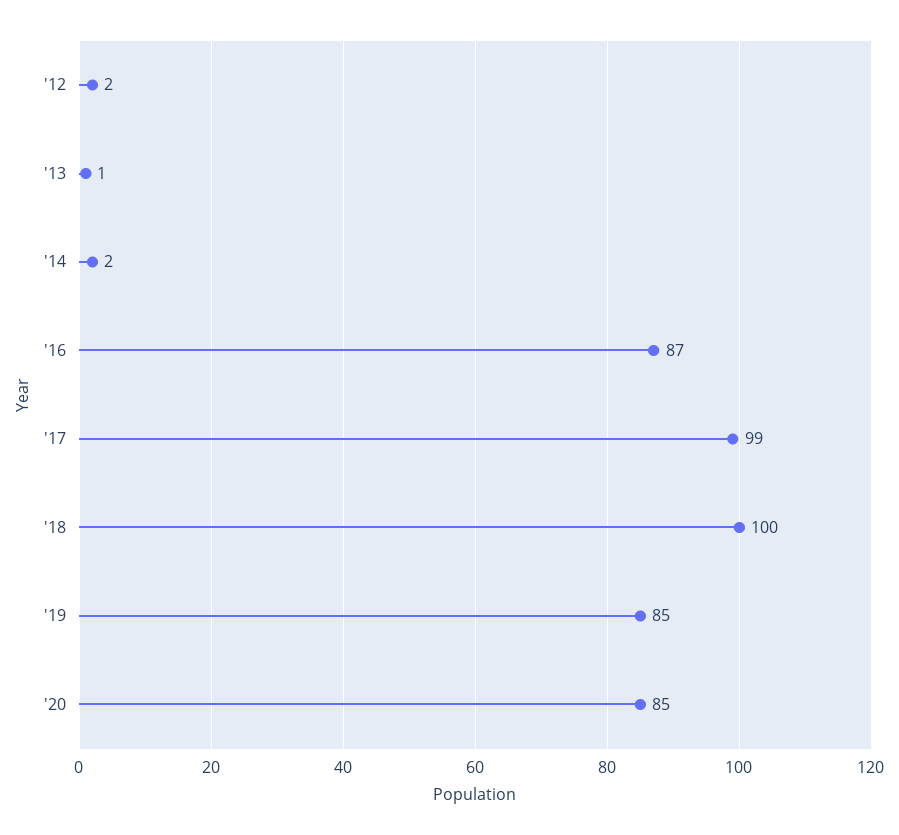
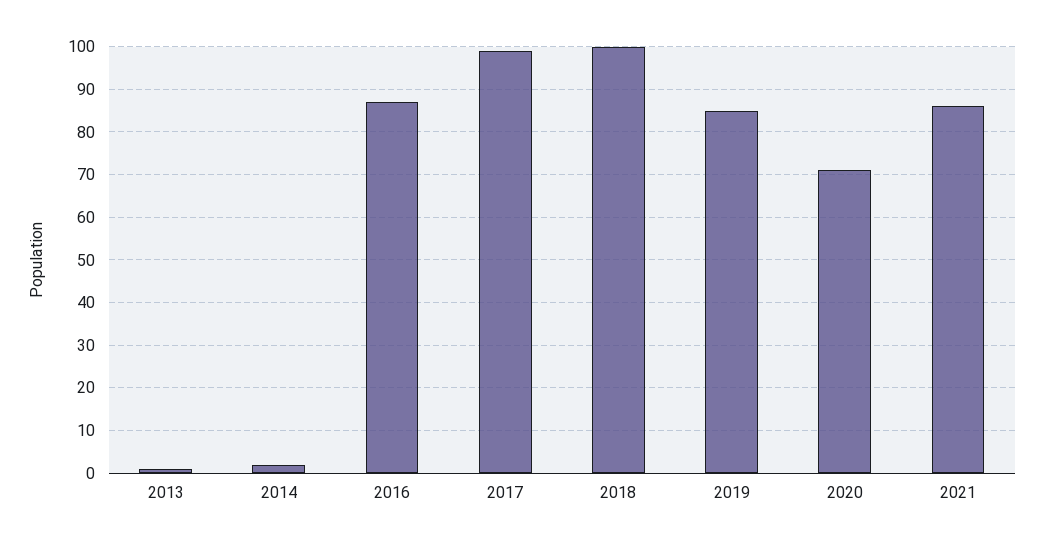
'12: 2 -> none
'20: 85 -> 70
2021: none -> 85

